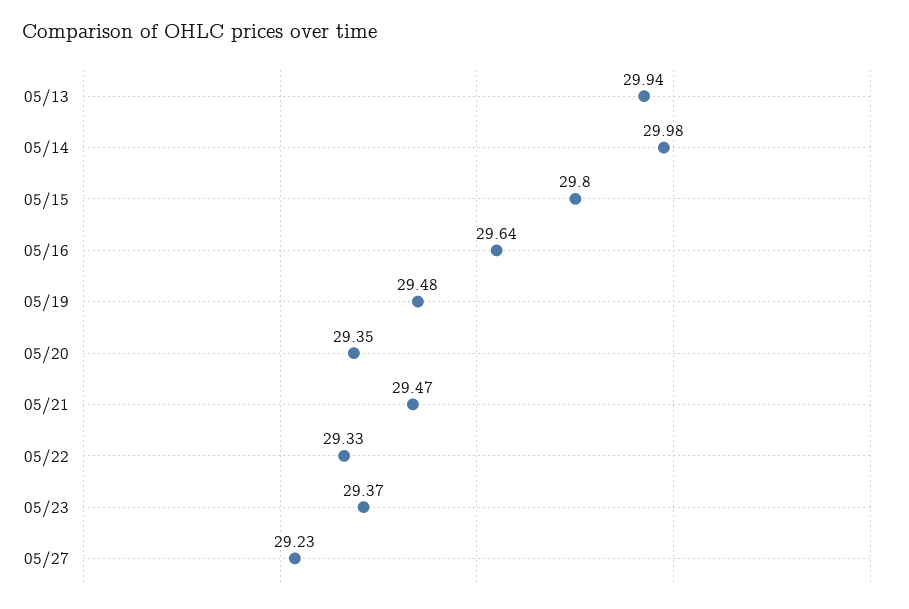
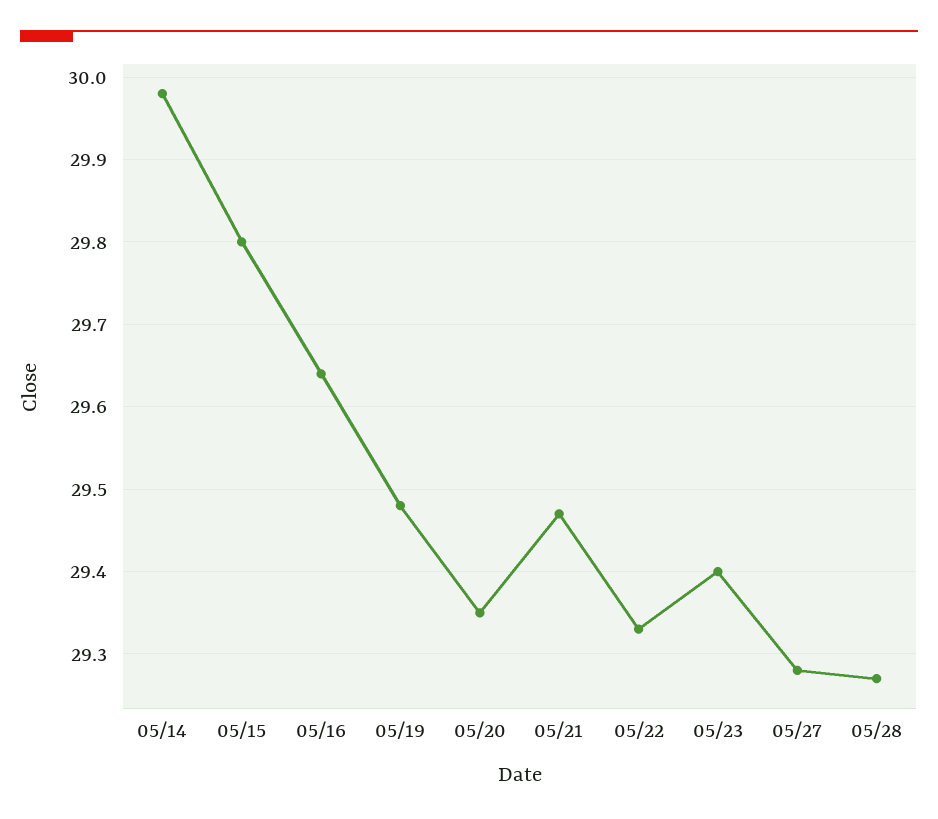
05/13: 29.94 -> none
05/23: 29.37 -> 29.4
05/27: 29.23 -> 29.28
05/28: none -> 29.27

